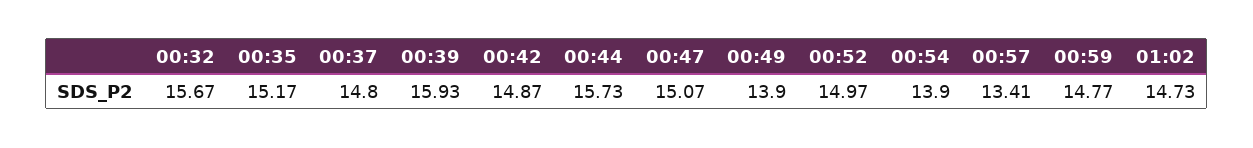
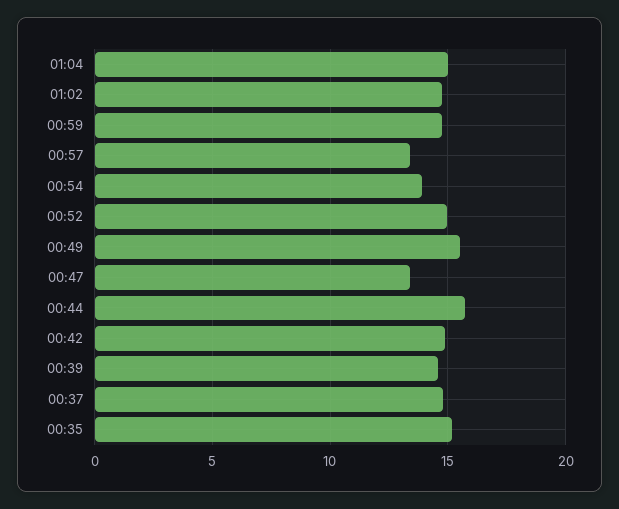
00:32: 15.67 -> none
00:39: 15.93 -> 14.5
00:47: 15.07 -> 13.5
00:49: 13.9 -> 15.5
01:04: none -> 15

